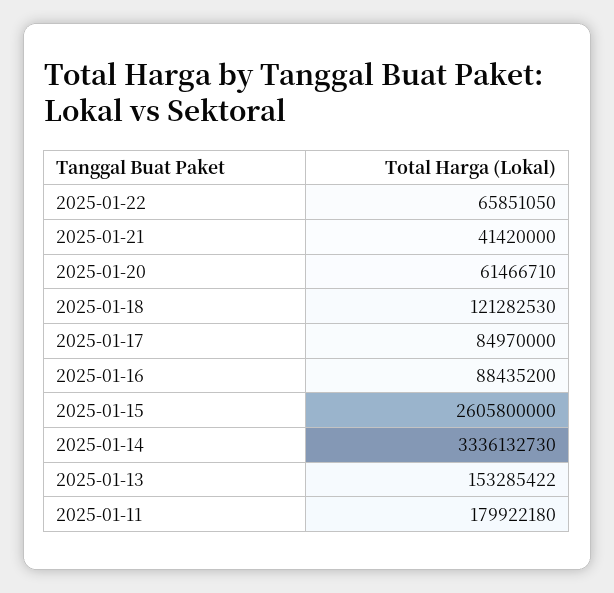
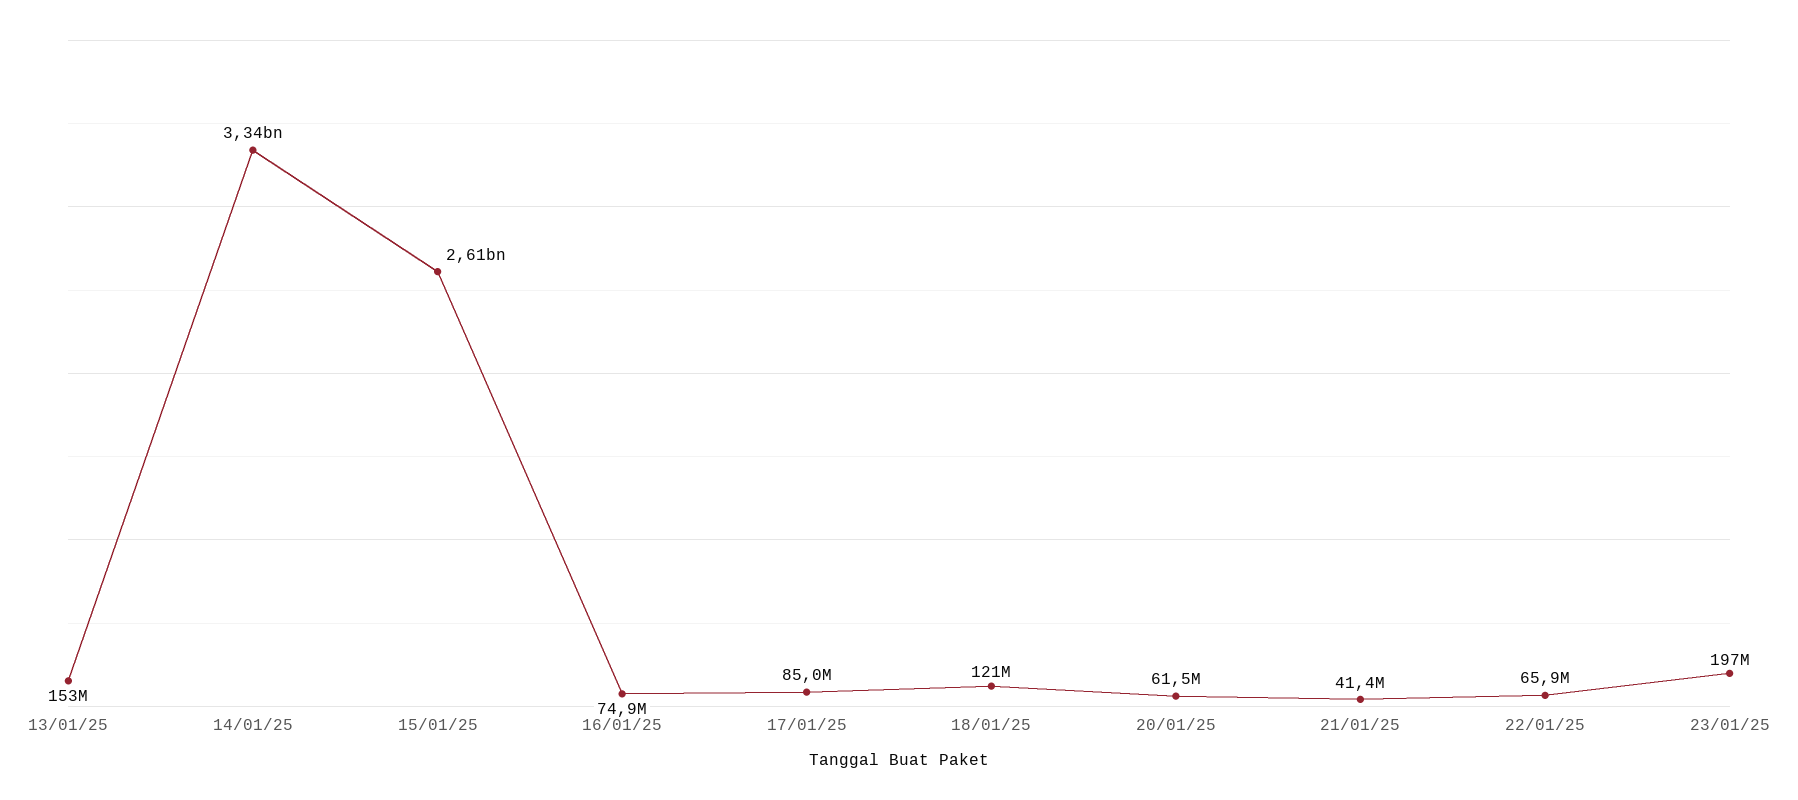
2025-01-16: 88435200 -> 74900000
2025-01-11: 179922180 -> none
23/01/25: none -> 197000000

